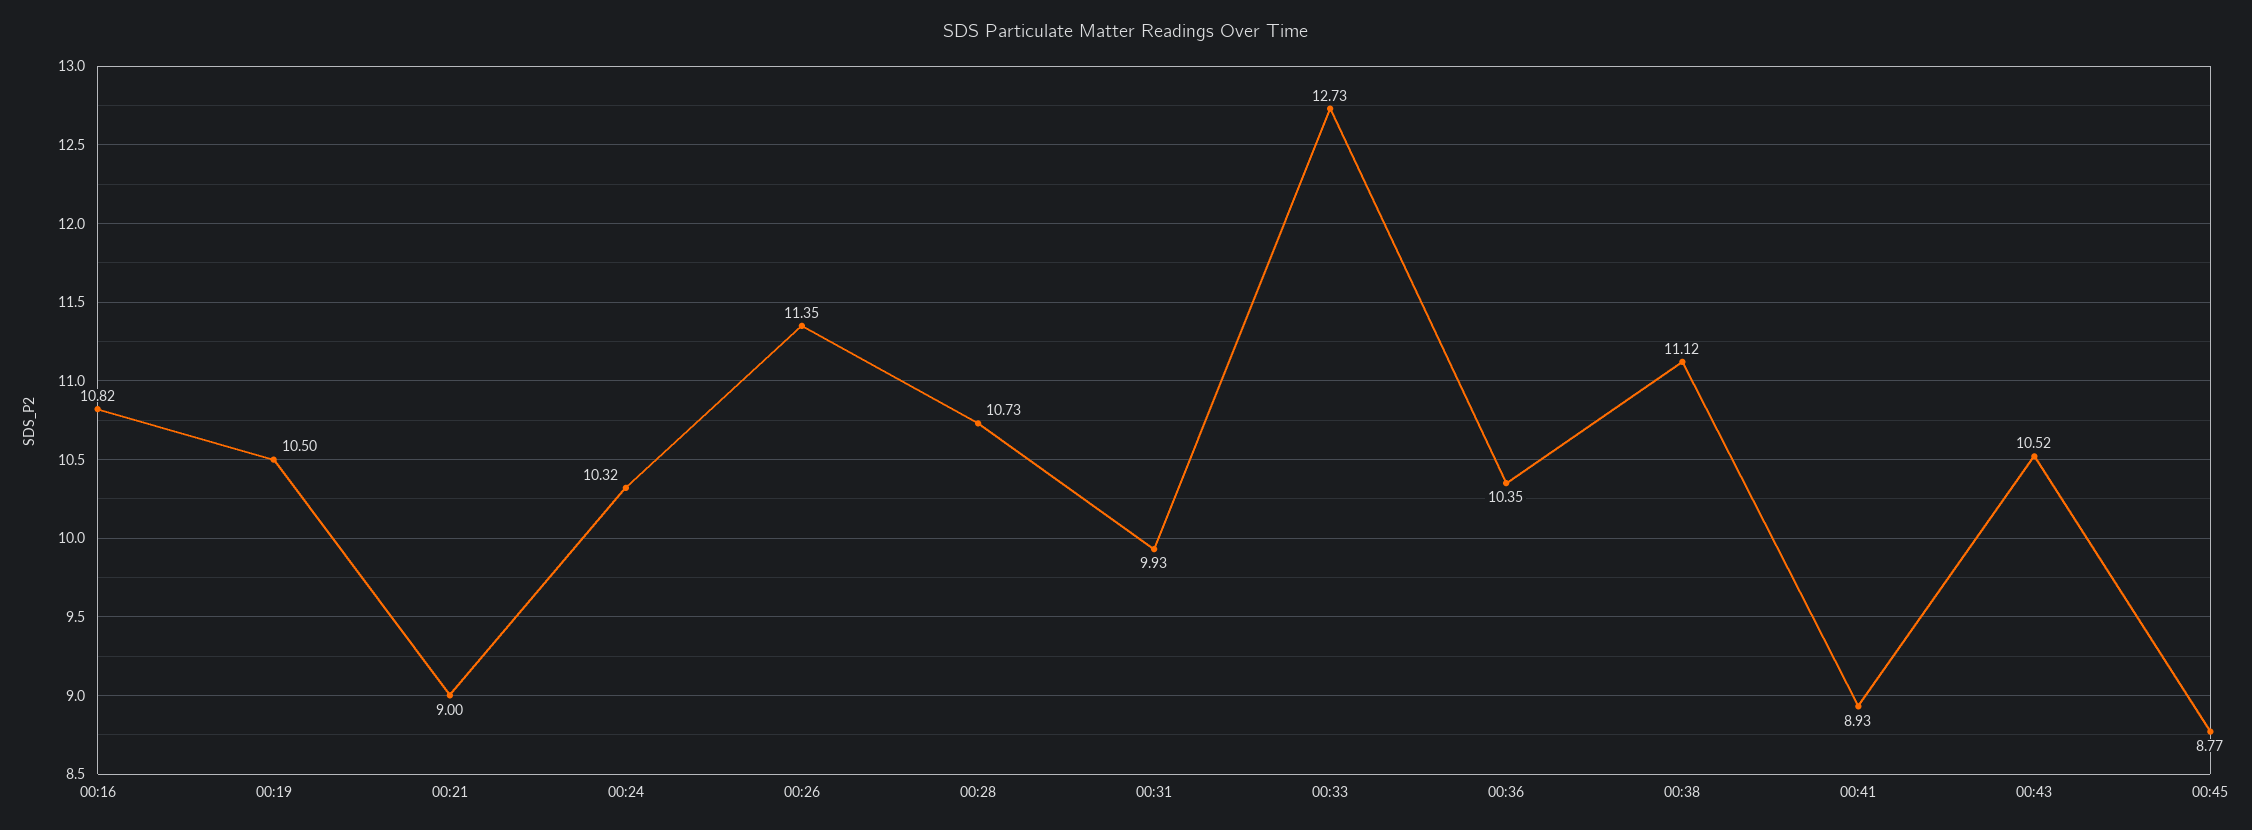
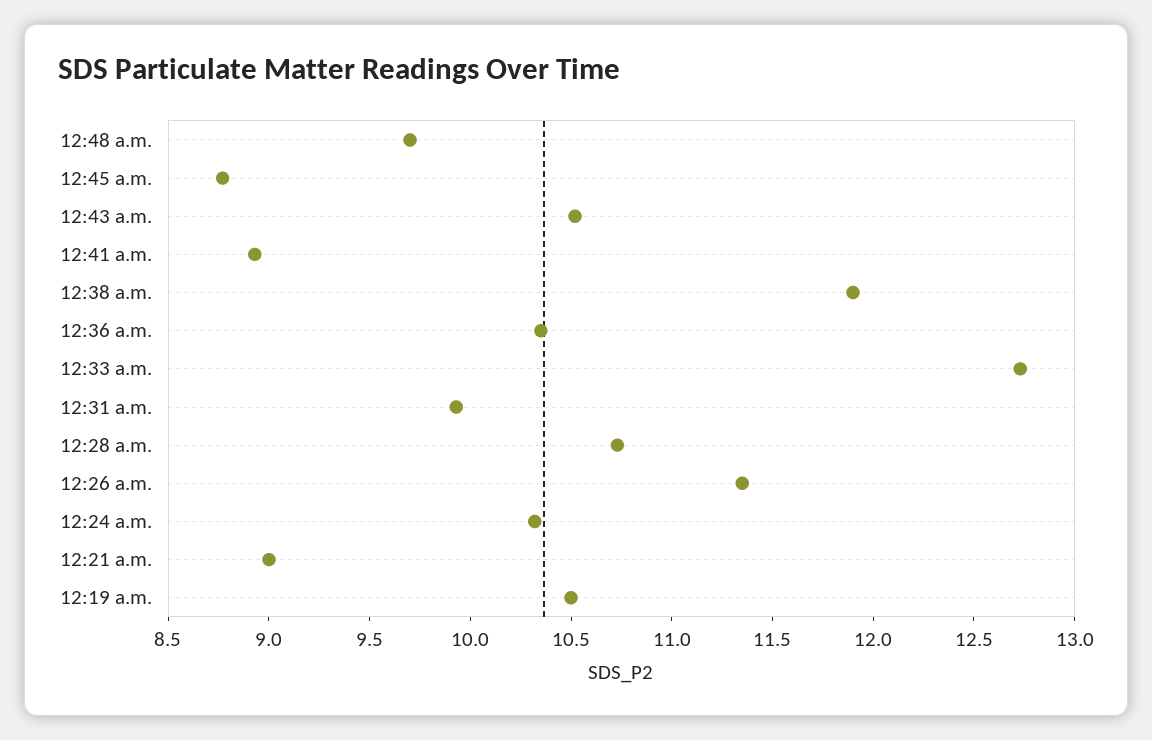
00:16: 10.82 -> none
00:38: 11.12 -> 11.9
12:48 a.m.: none -> 9.7

